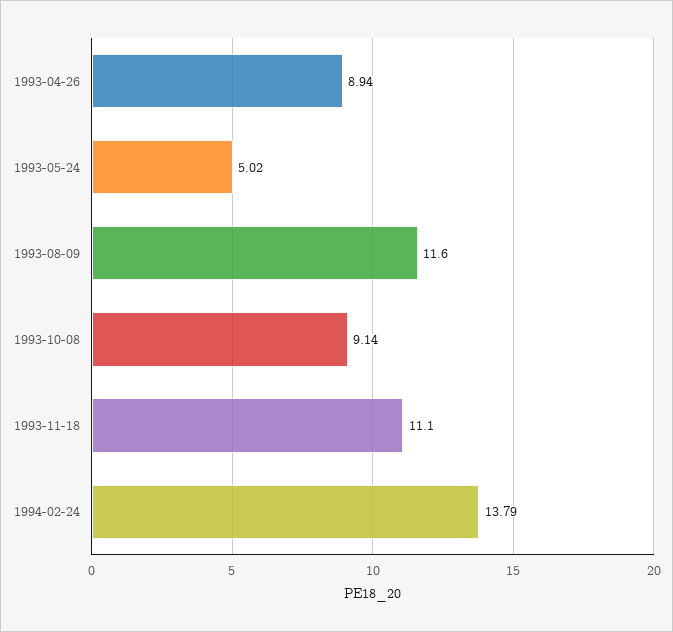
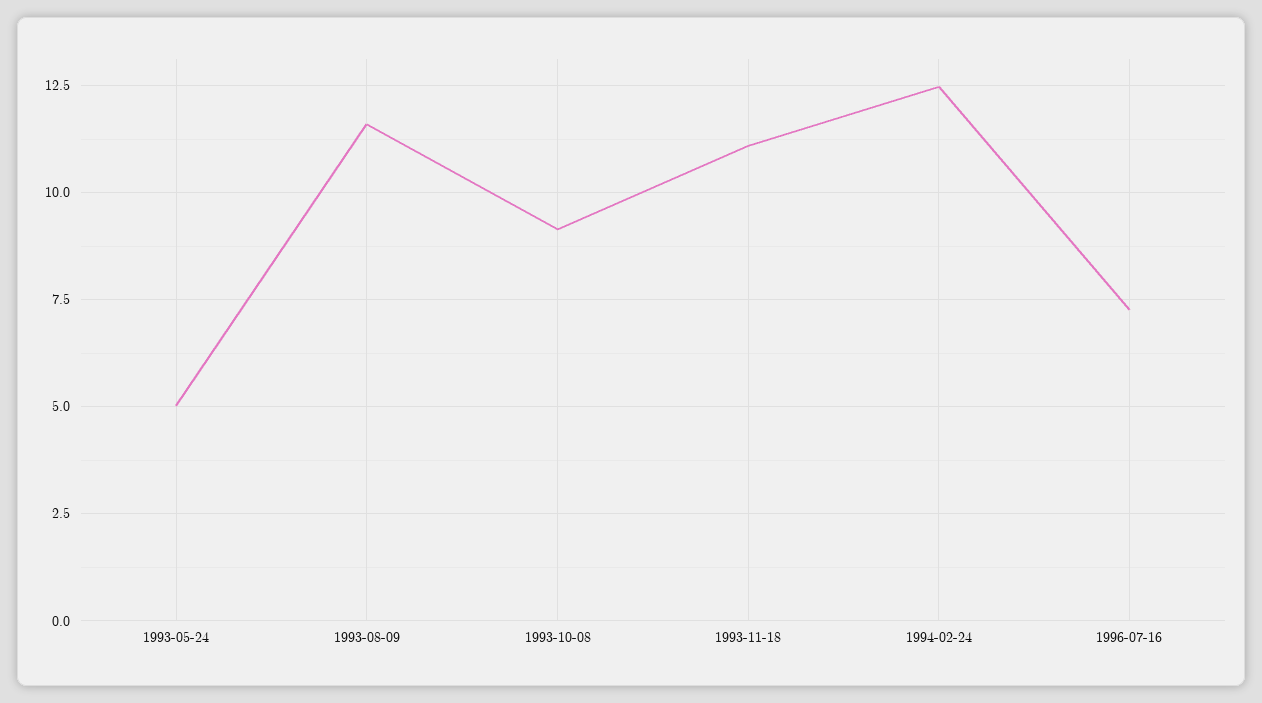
1993-04-26: 8.94 -> none
1994-02-24: 13.79 -> 12.5
1996-07-16: none -> 7.25

